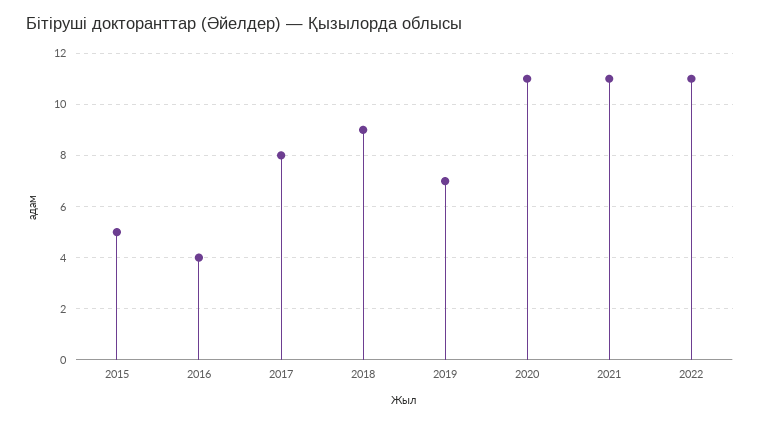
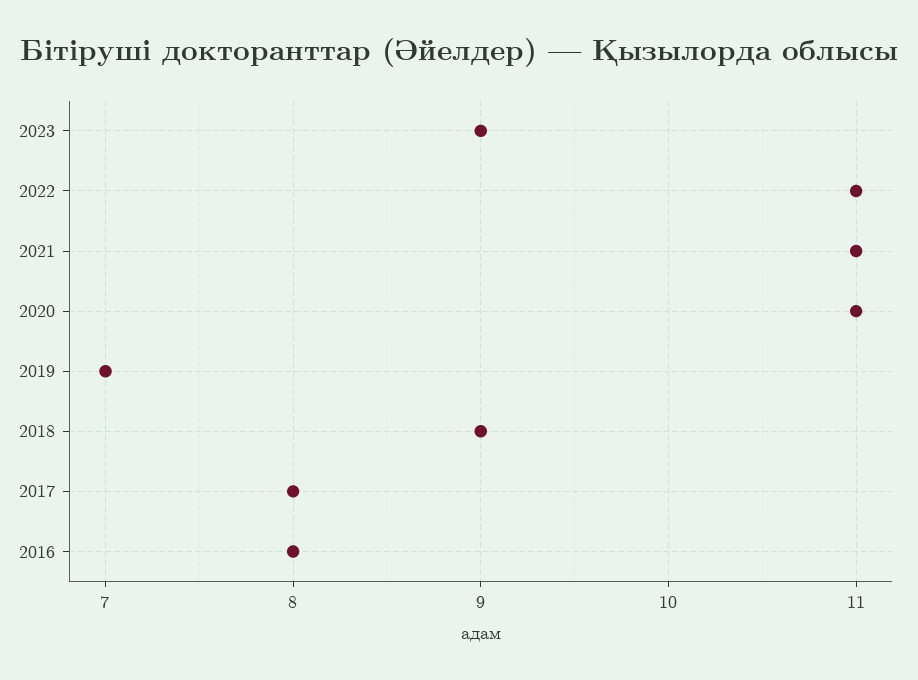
2015: 5 -> none
2016: 4 -> 8
2023: none -> 9

